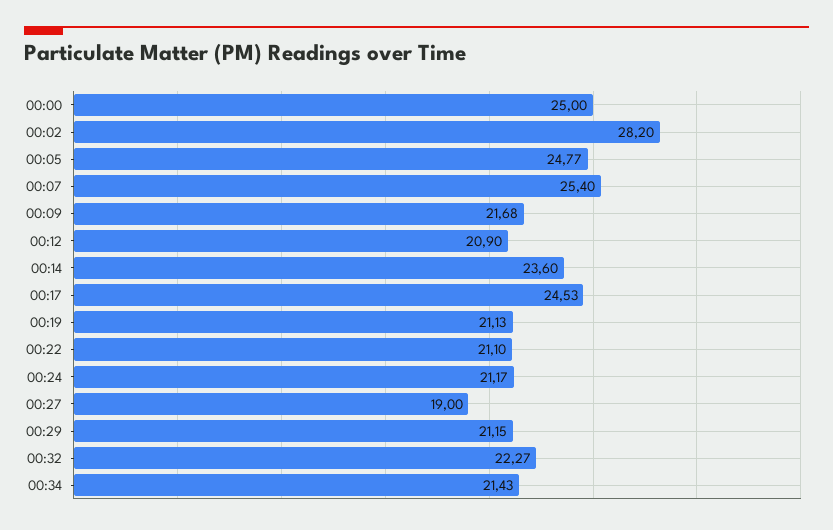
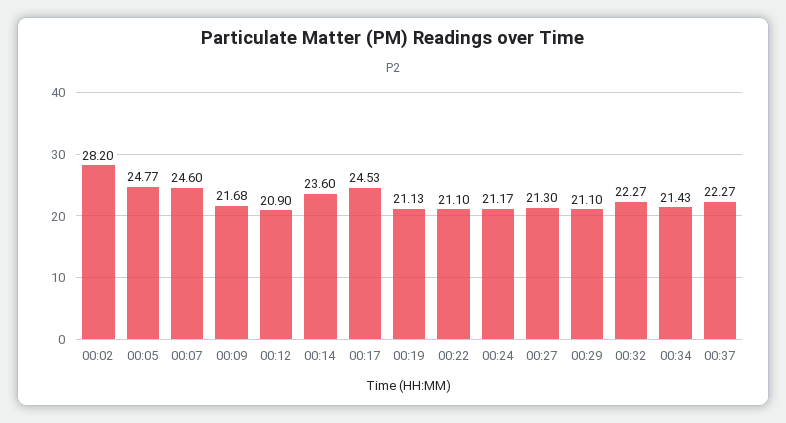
00:00: 25 -> none
00:07: 25.4 -> 24.6
00:27: 19 -> 21.3
00:29: 21.15 -> 21.1
00:37: none -> 22.27

